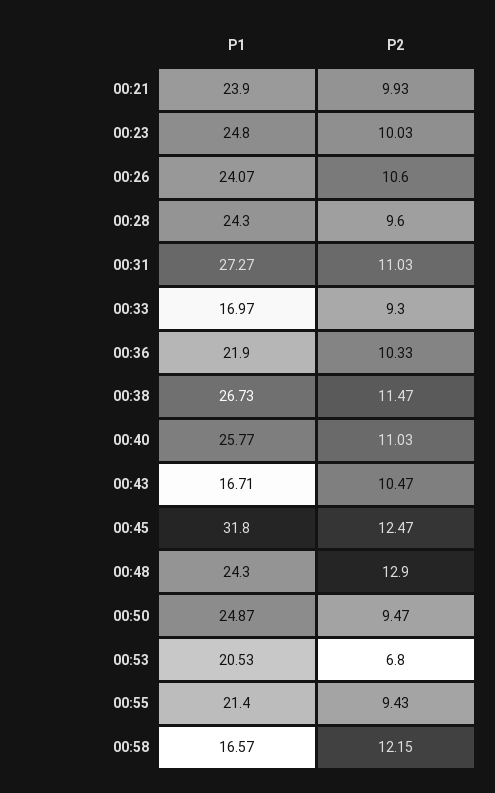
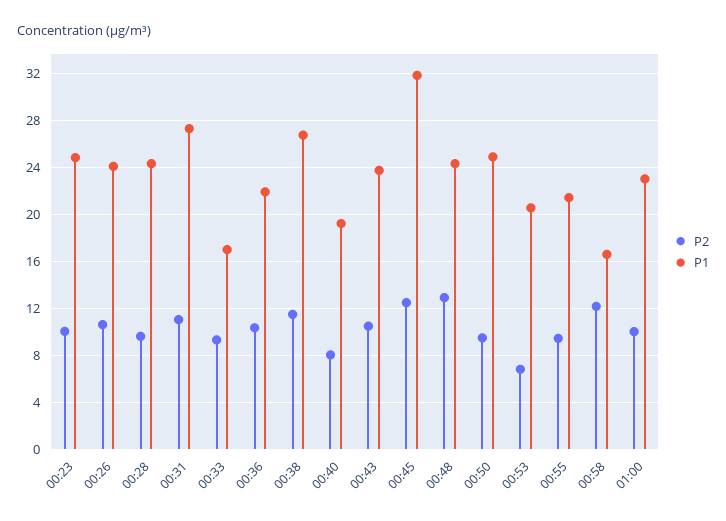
P1, 00:21: 23.9 -> none
P2, 00:21: 9.93 -> none
P1, 00:40: 25.77 -> 19
P2, 00:40: 11.03 -> 8
P1, 00:43: 16.71 -> 24
P2, 01:00: none -> 10
P1, 01:00: none -> 23

